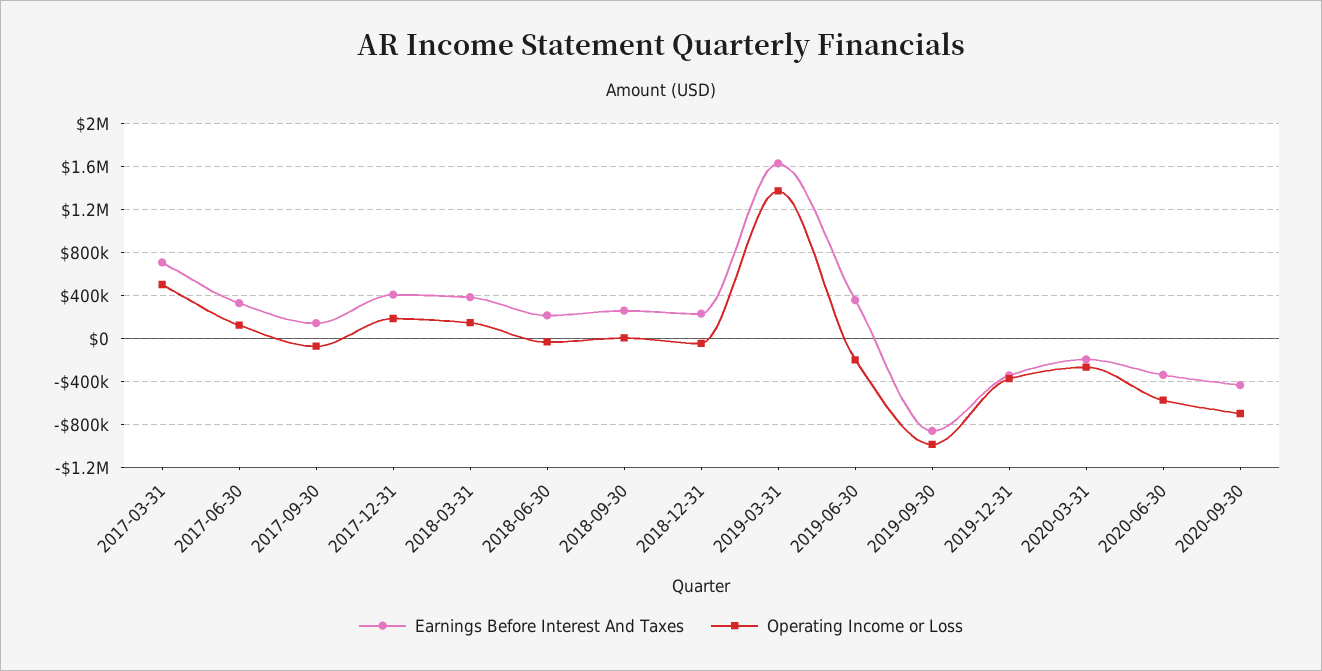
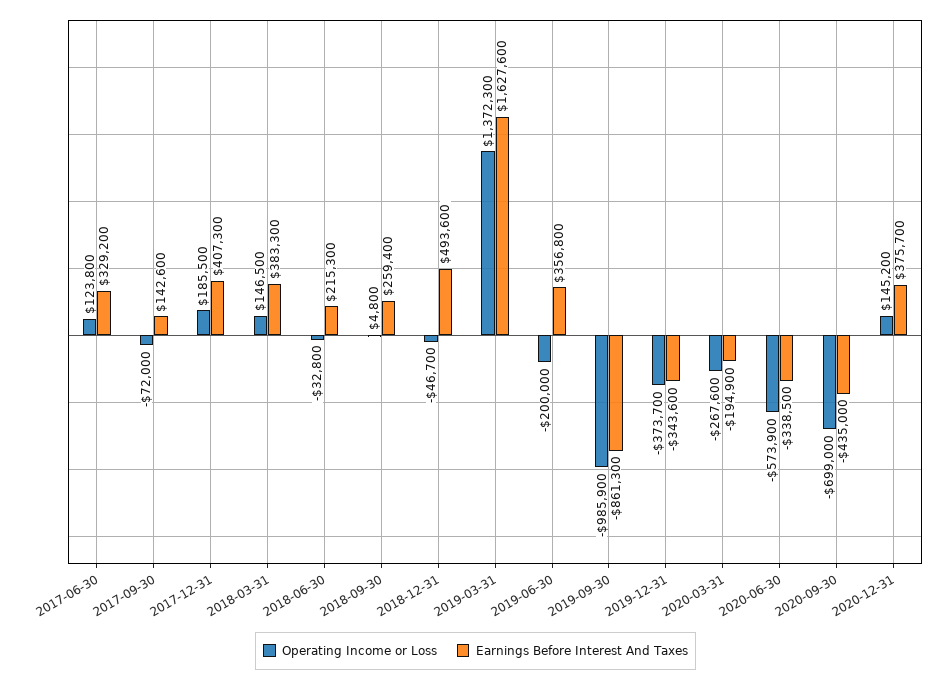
Earnings Before Interest And Taxes, 2017-03-31: 700000 -> none
Operating Income or Loss, 2017-03-31: 500000 -> none
Earnings Before Interest And Taxes, 2018-12-31: 200000 -> 493600
Operating Income or Loss, 2020-12-31: none -> 145200
Earnings Before Interest And Taxes, 2020-12-31: none -> 375700

